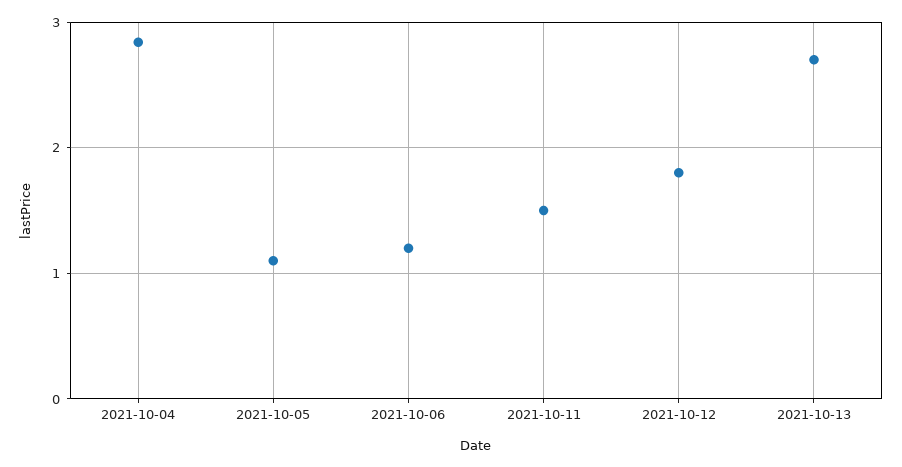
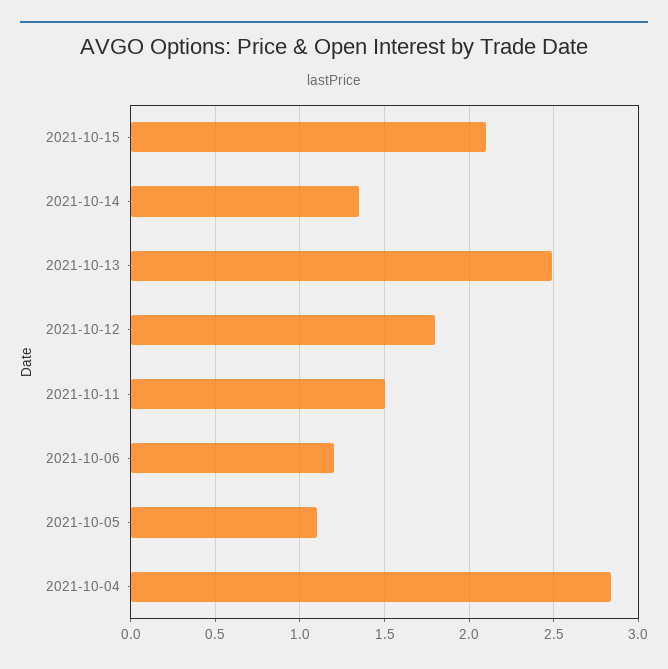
2021-10-13: 2.7 -> 2.5
2021-10-15: none -> 2.1
2021-10-14: none -> 1.35

